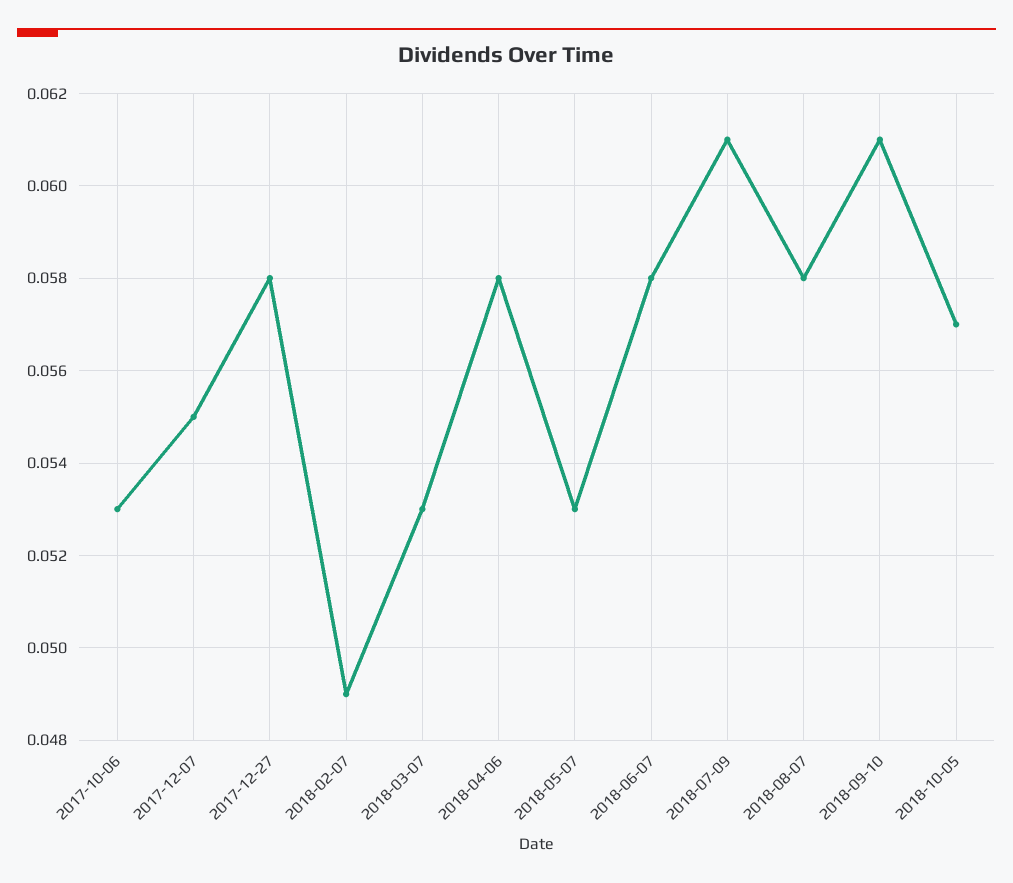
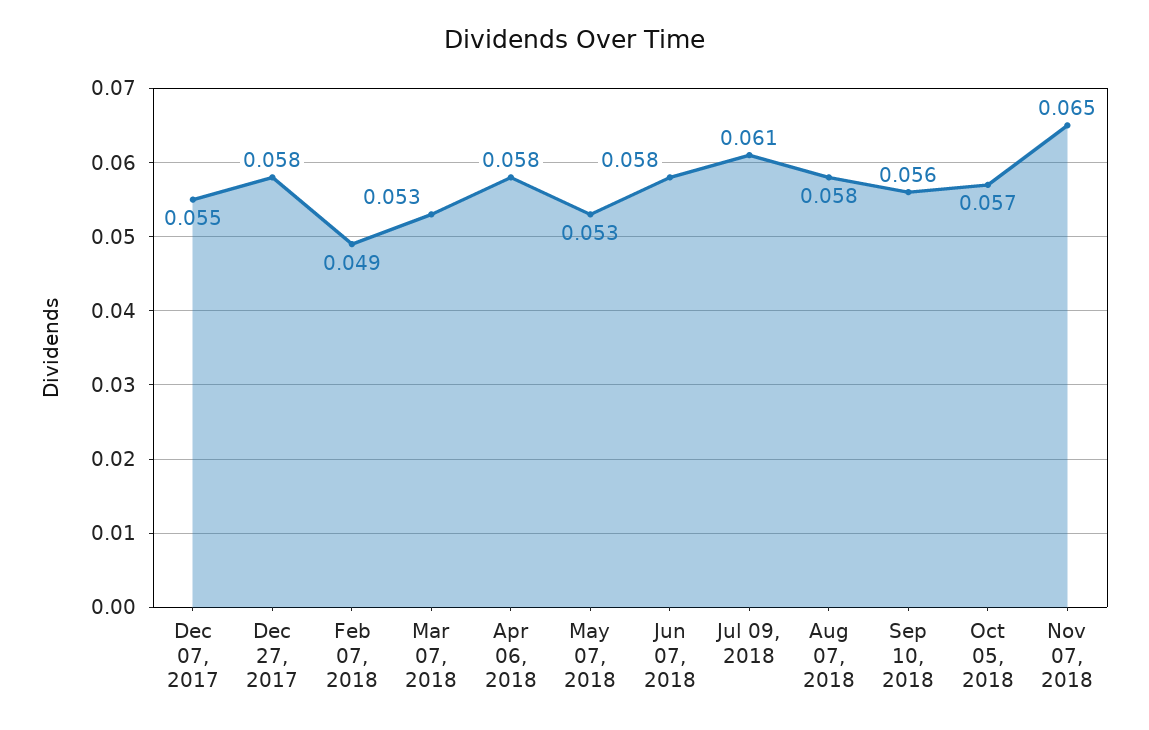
2017-10-06: 0.053 -> none
2018-09-10: 0.061 -> 0.056
Nov 07, 2018: none -> 0.065

